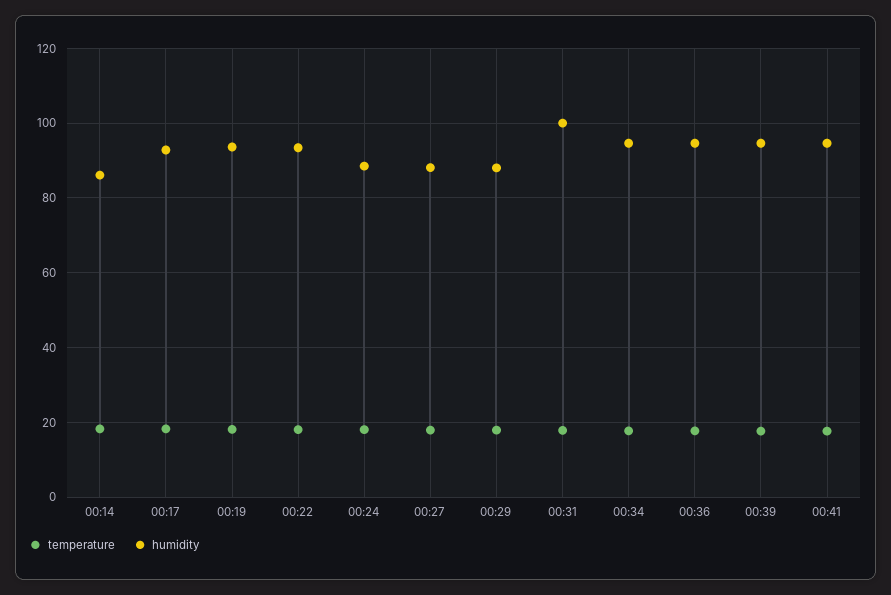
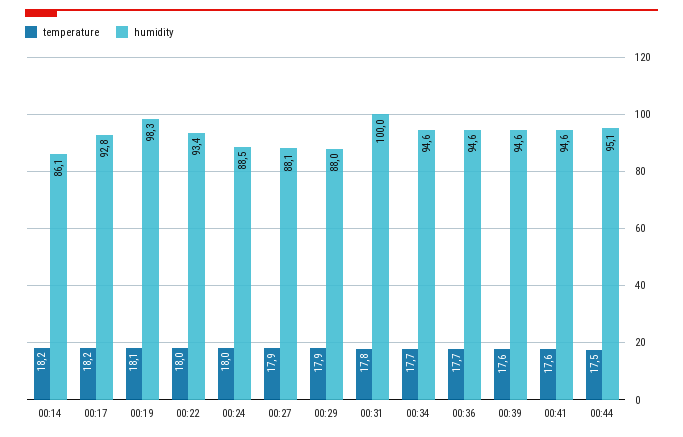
humidity, 00:19: 94 -> 98.3
temperature, 00:44: none -> 17.5
humidity, 00:44: none -> 95.1

